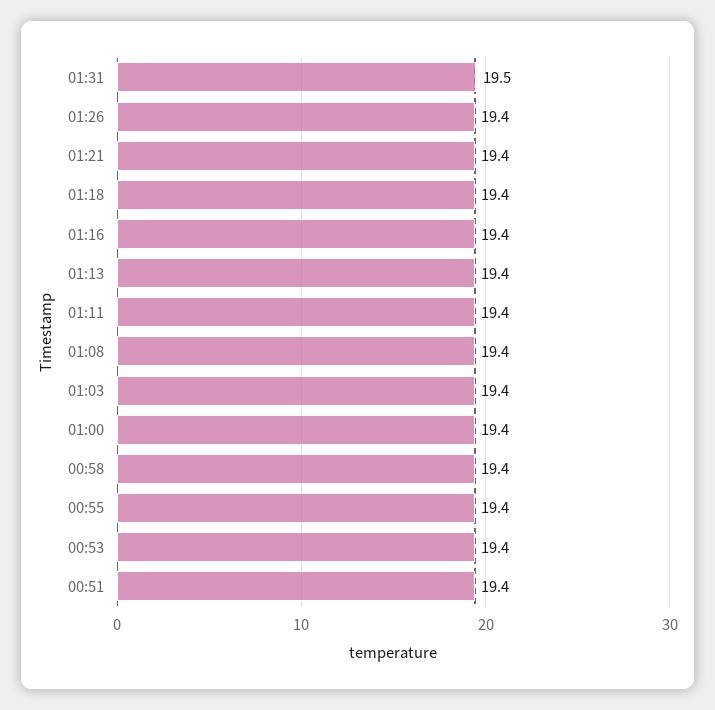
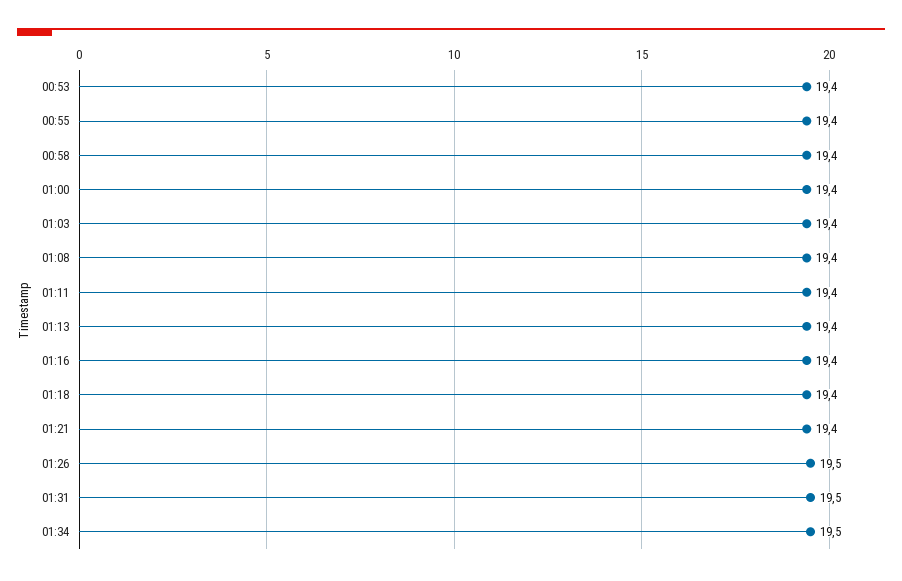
01:26: 19.4 -> 19.5
00:51: 19.4 -> none
01:34: none -> 19.5

